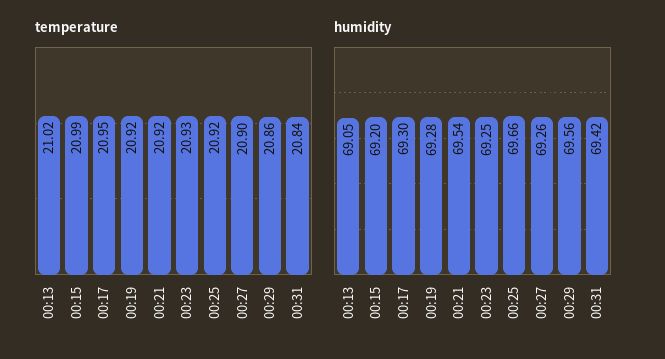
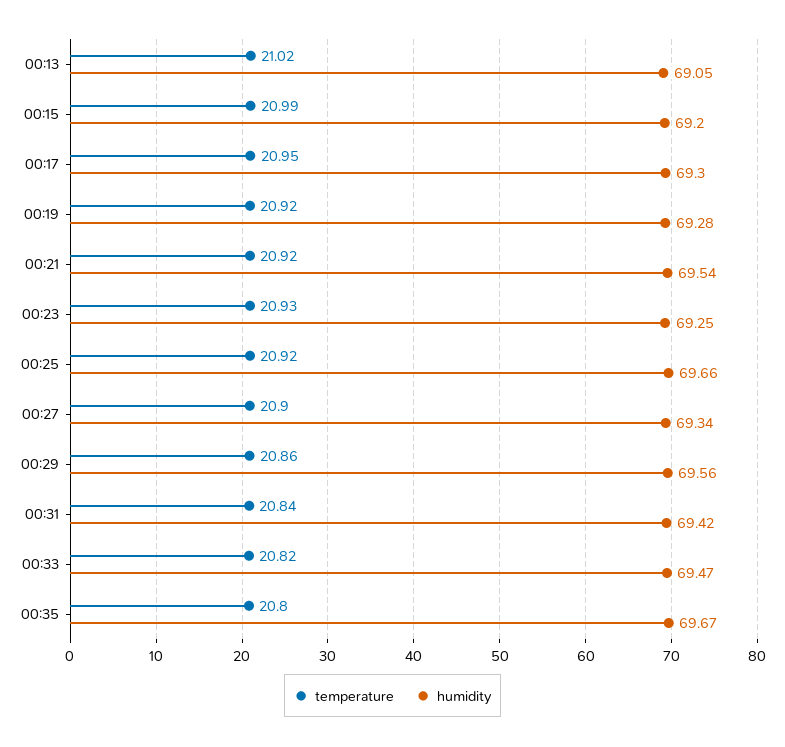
humidity, 00:27: 69.26 -> 69.34
temperature, 00:33: none -> 20.82
humidity, 00:33: none -> 69.47
temperature, 00:35: none -> 20.8
humidity, 00:35: none -> 69.67

